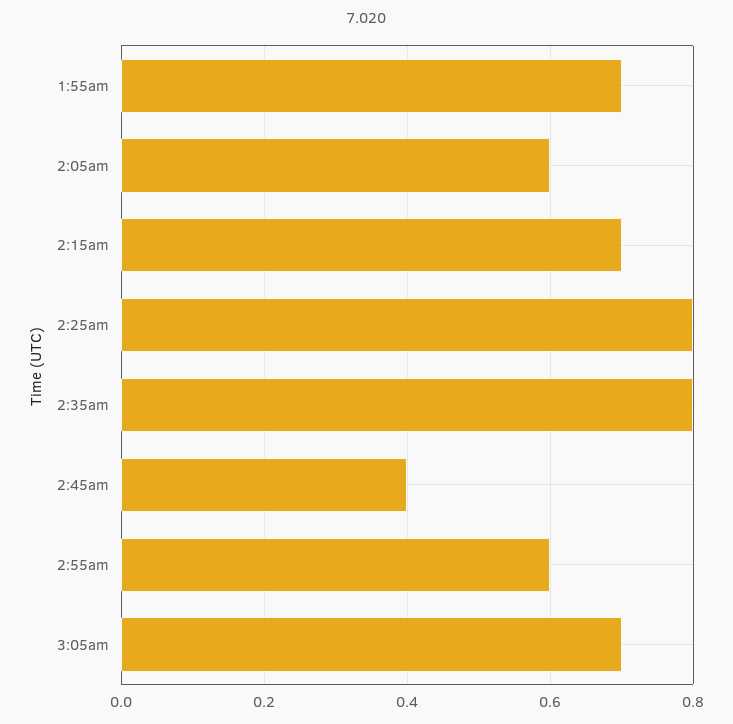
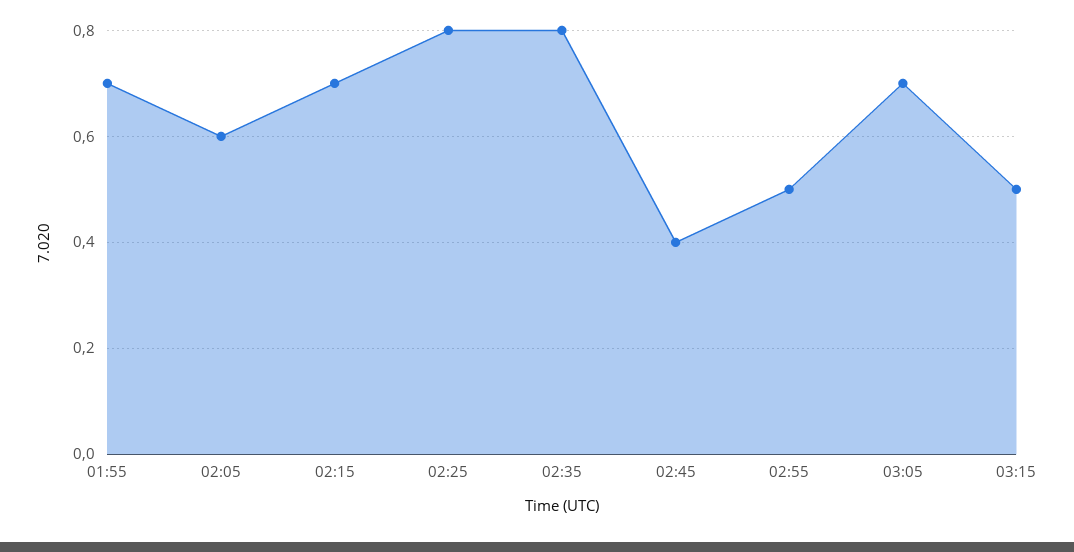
2:55am: 0.6 -> 0.5
03:15: none -> 0.5

